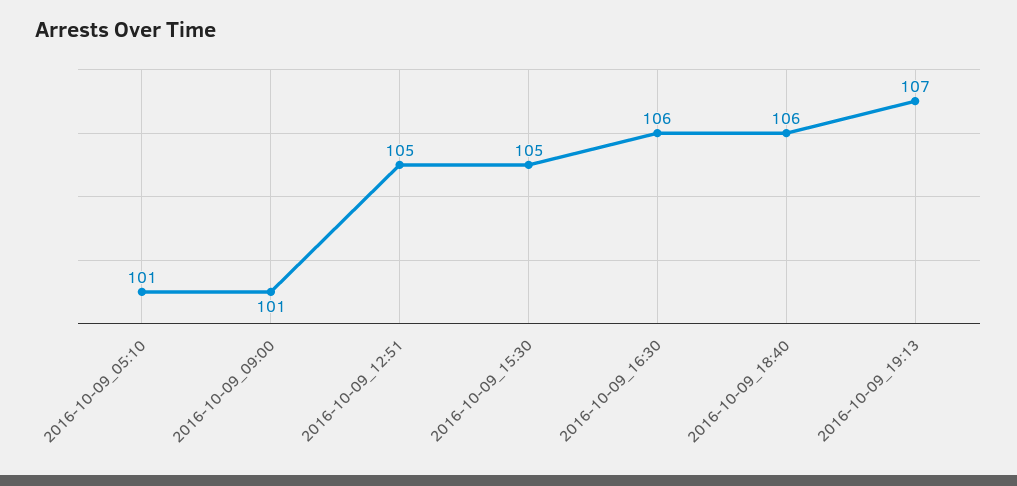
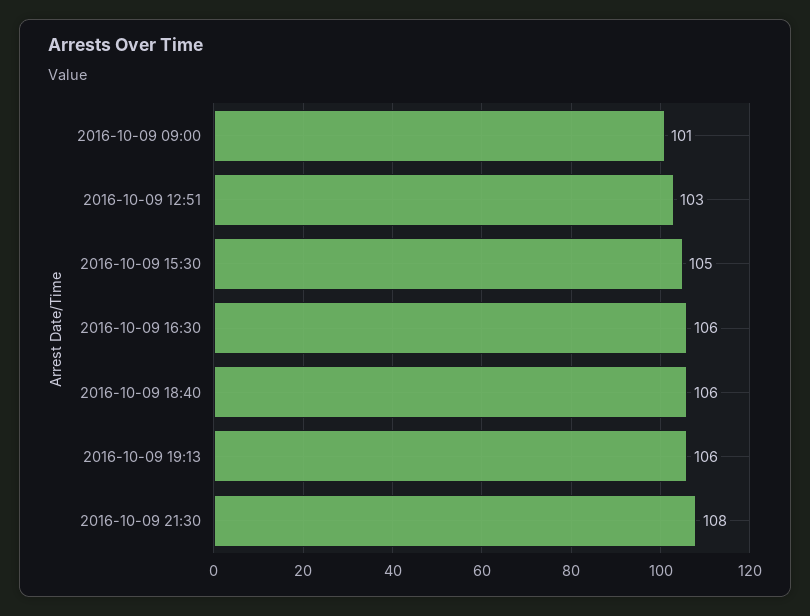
2016-10-09_05:10: 101 -> none
2016-10-09_12:51: 105 -> 103
2016-10-09_19:13: 107 -> 106
2016-10-09 21:30: none -> 108

